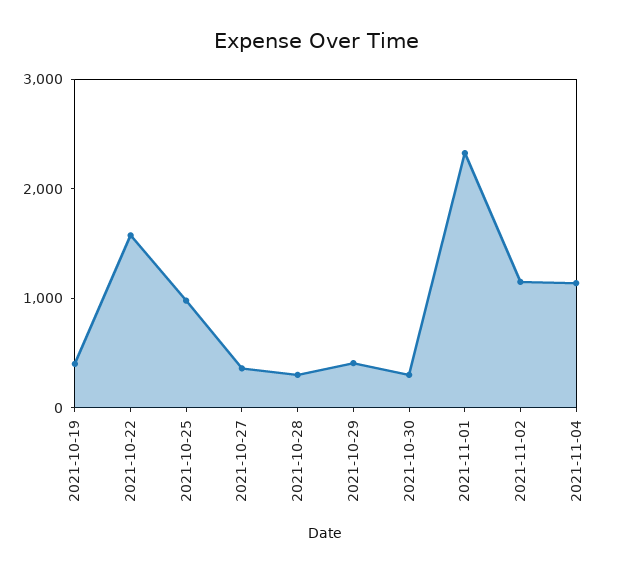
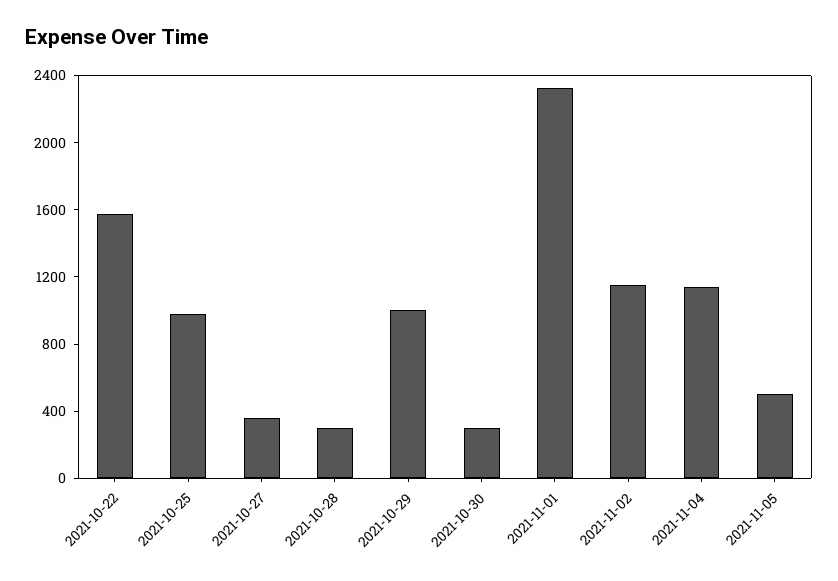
2021-10-19: 400 -> none
2021-10-29: 400 -> 1000
2021-11-05: none -> 500

